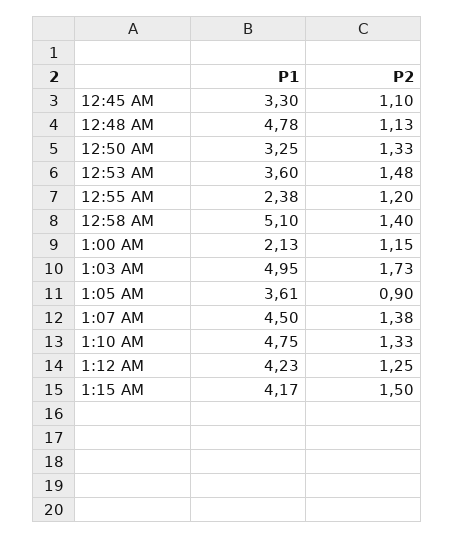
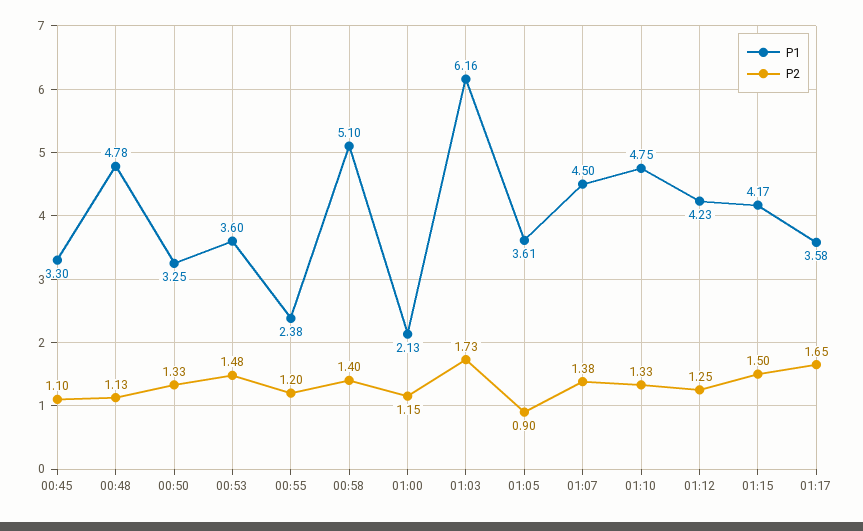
P1, 1:03 AM: 4.95 -> 6.16
P1, 01:17: none -> 3.58
P2, 01:17: none -> 1.65

